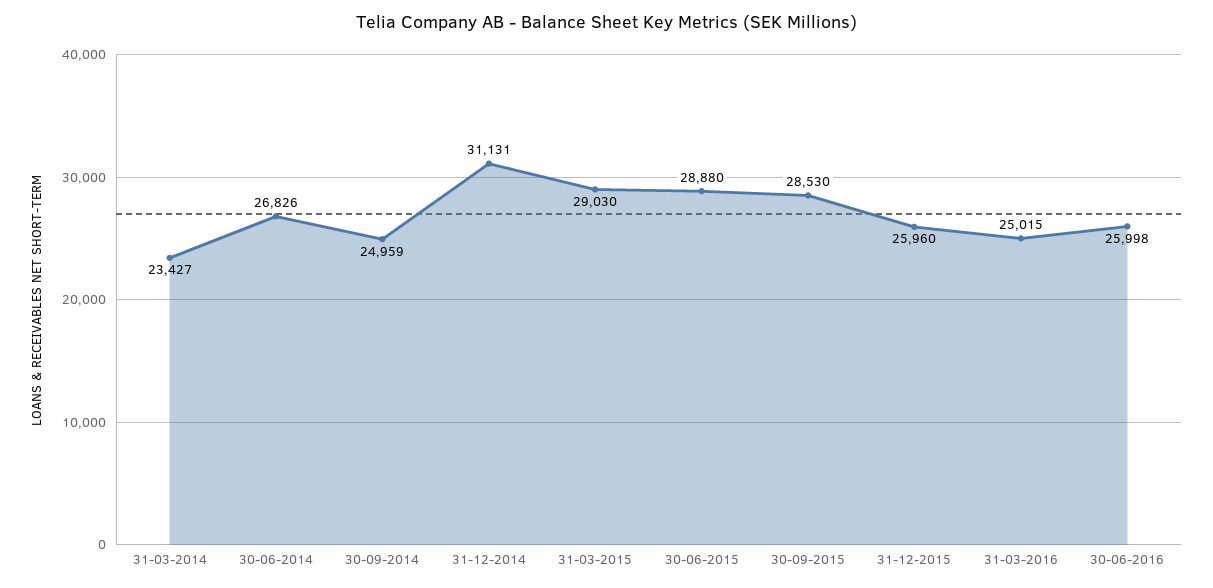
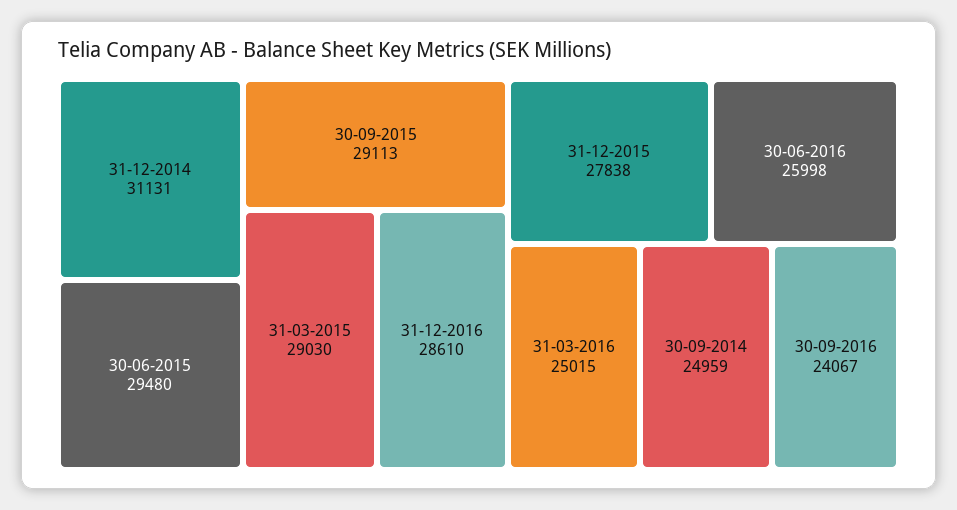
31-03-2014: 23427 -> none
30-06-2014: 26826 -> none
30-06-2015: 28880 -> 29480
30-09-2015: 28530 -> 29113
31-12-2015: 25960 -> 27838
31-12-2016: none -> 28610
30-09-2016: none -> 24067

